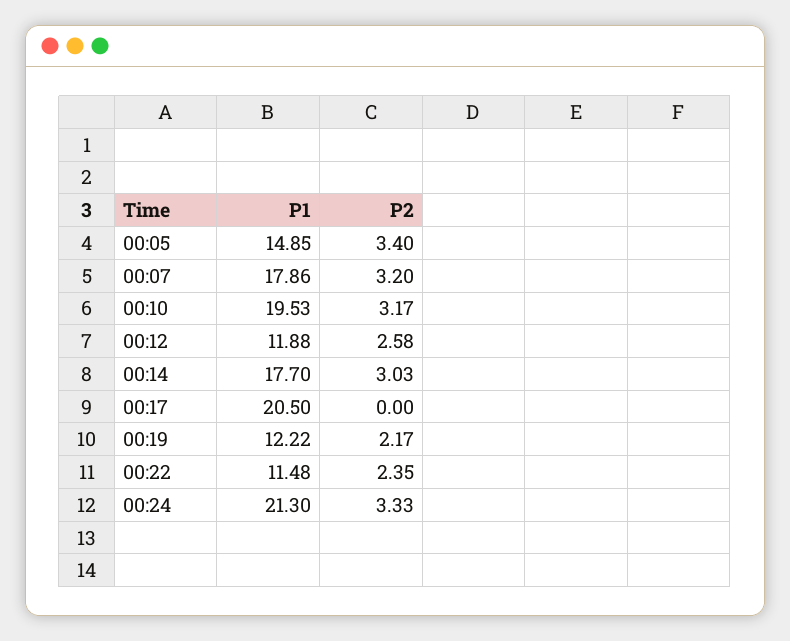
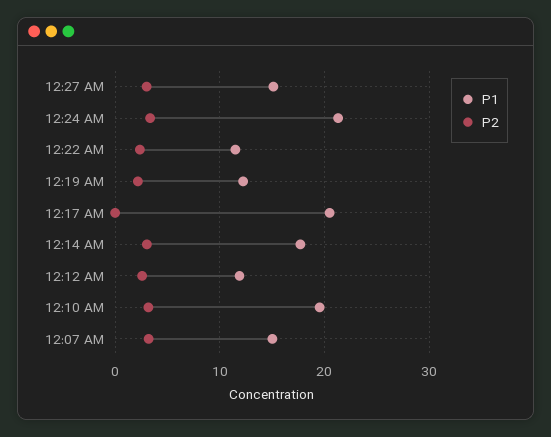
P1, 00:05: 14.85 -> none
P2, 00:05: 3.4 -> none
P1, 00:07: 17.86 -> 15
P1, 12:27 AM: none -> 15
P2, 12:27 AM: none -> 3

